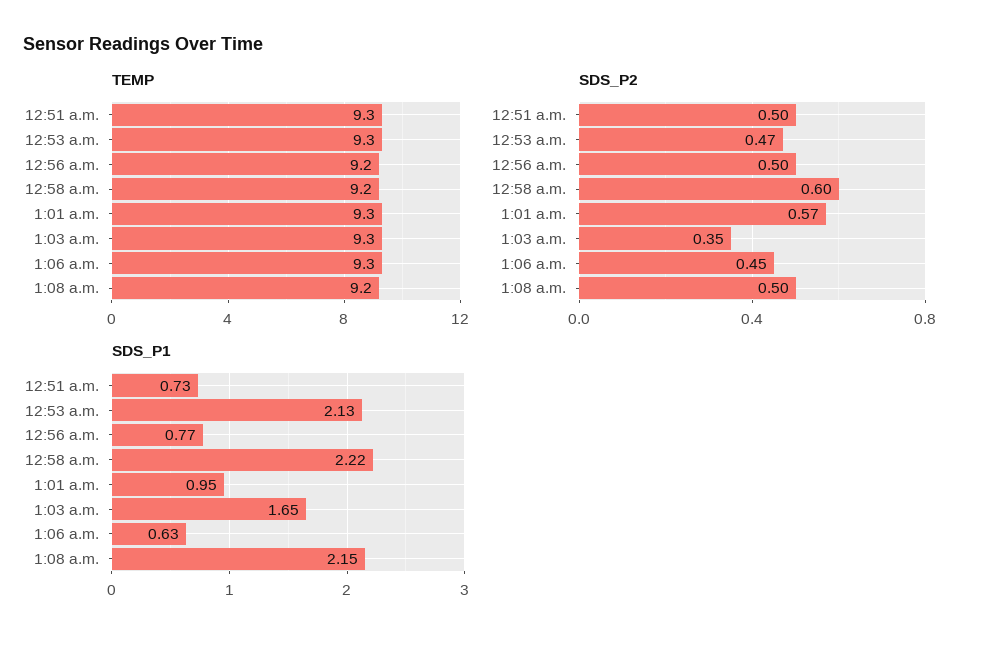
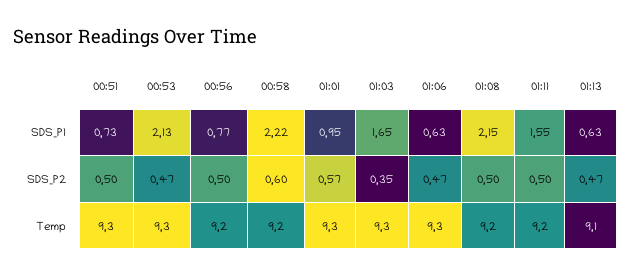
SDS_P2, 1:06 a.m.: 0.45 -> 0.47
SDS_P1, 01:11: none -> 1.55
SDS_P1, 01:13: none -> 0.63
SDS_P2, 01:11: none -> 0.5
SDS_P2, 01:13: none -> 0.47
TEMP, 01:11: none -> 9.2
TEMP, 01:13: none -> 9.1

